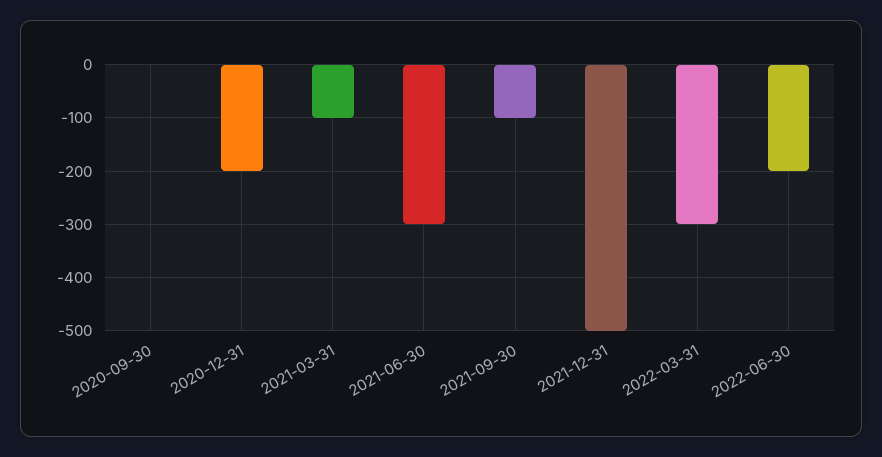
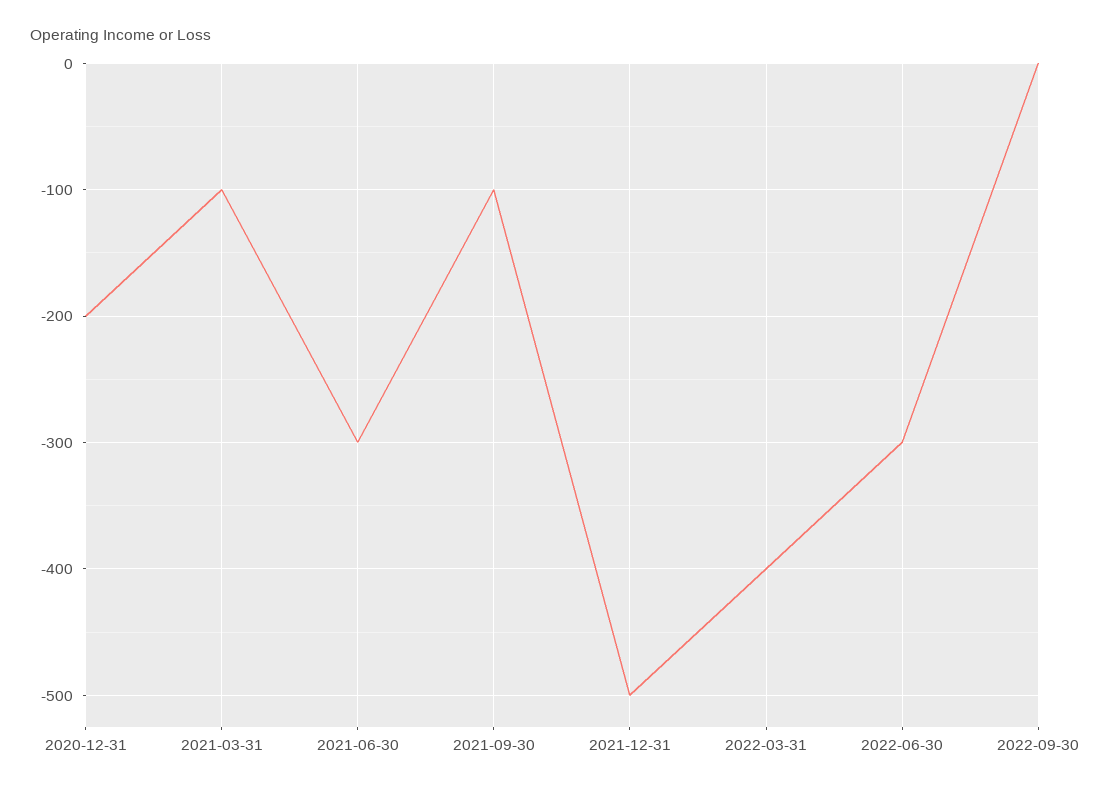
2020-09-30: 0 -> none
2022-03-31: -300 -> -400
2022-06-30: -200 -> -300
2022-09-30: none -> 0

